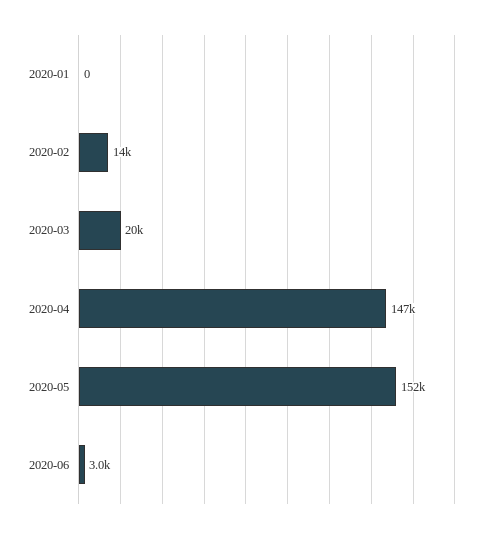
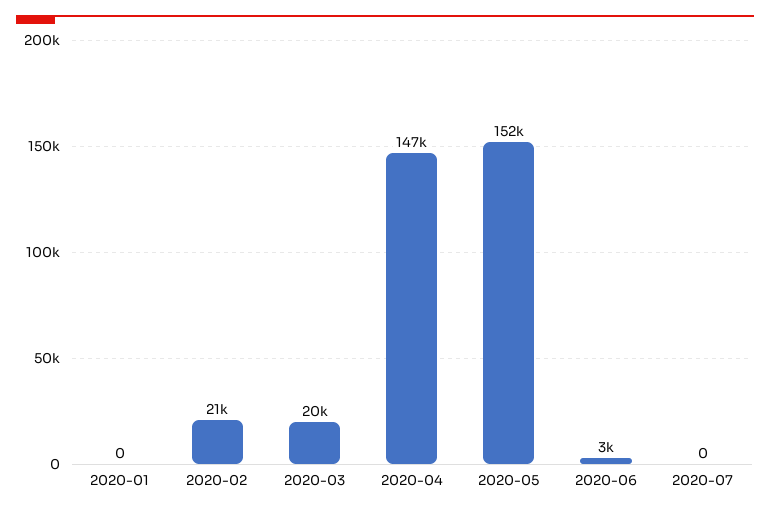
2020-02: 14000 -> 21000
2020-07: none -> 0

